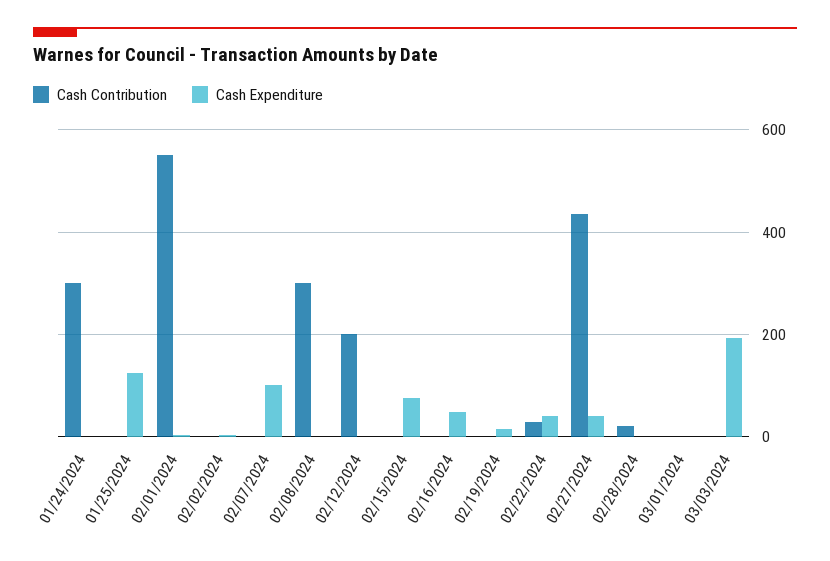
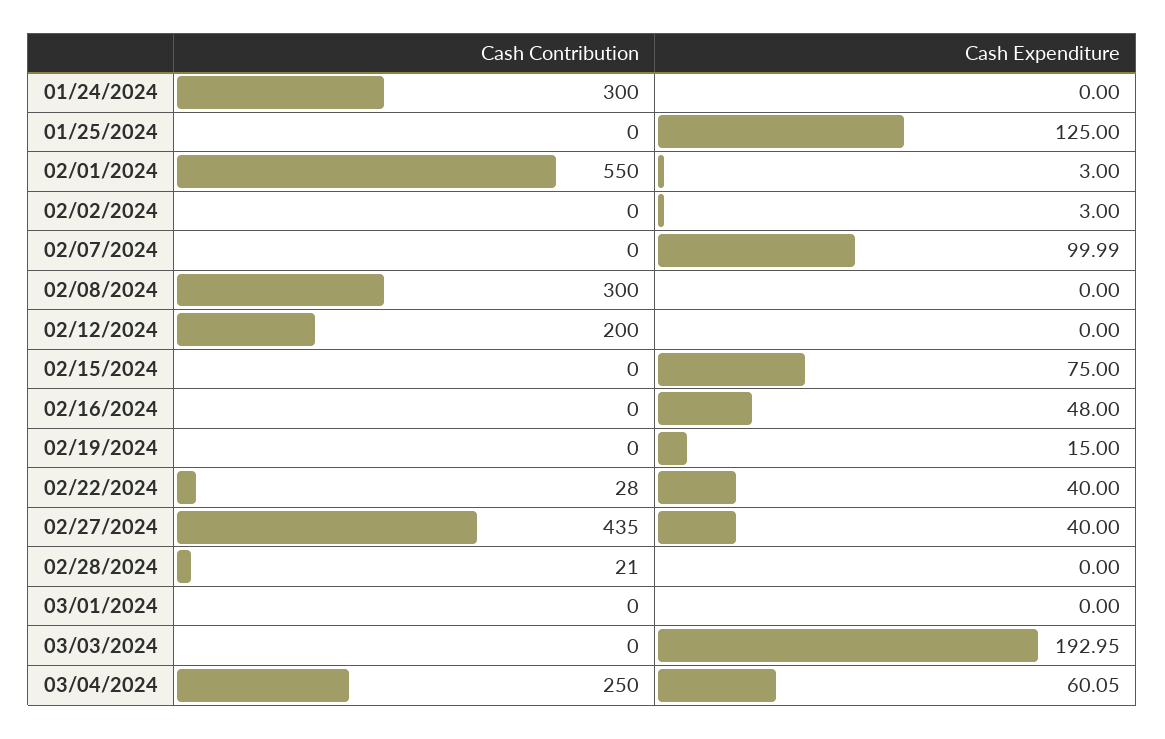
Cash Contribution, 03/04/2024: none -> 250
Cash Expenditure, 03/04/2024: none -> 60.05

